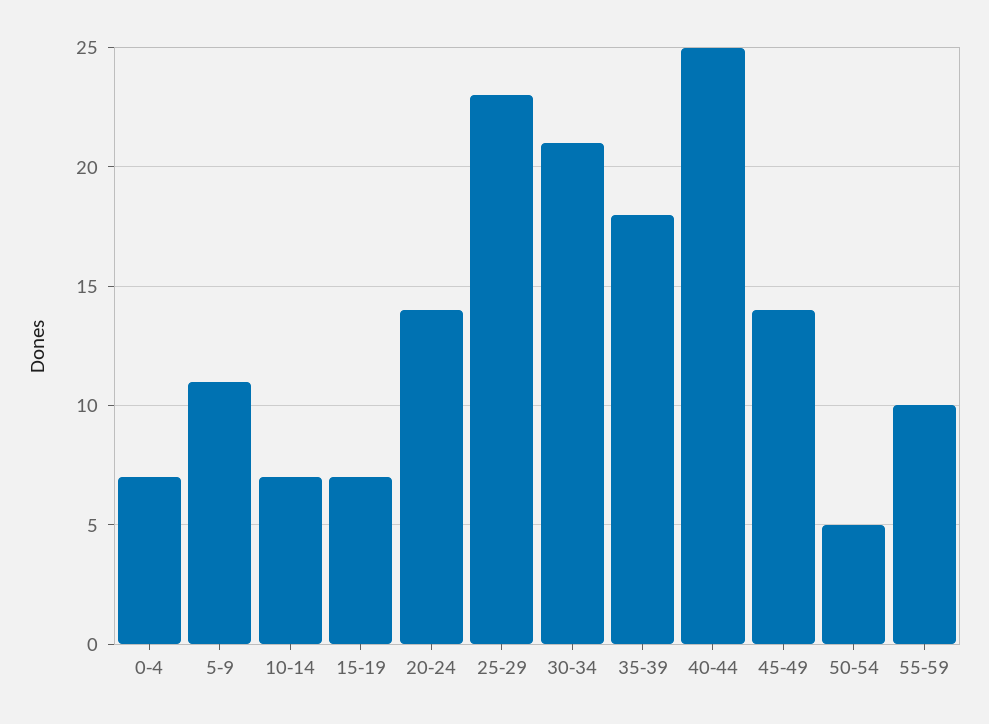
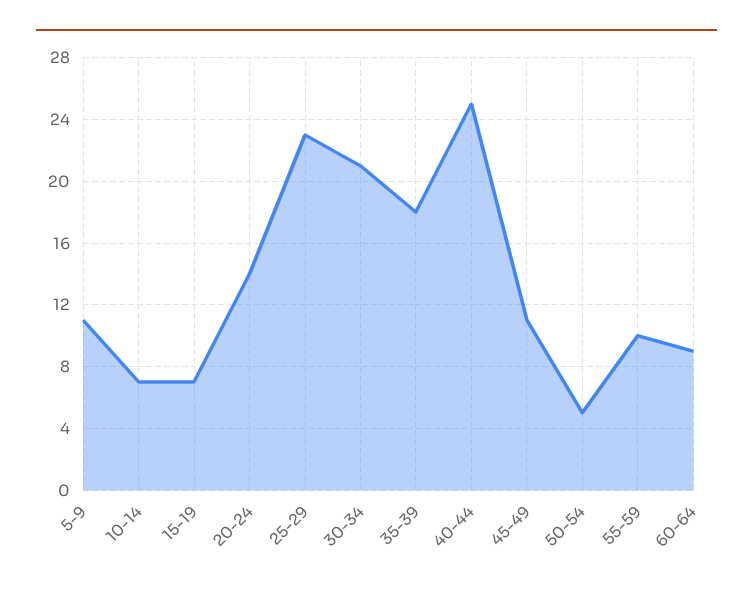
0-4: 7 -> none
45-49: 14 -> 11
60-64: none -> 9

